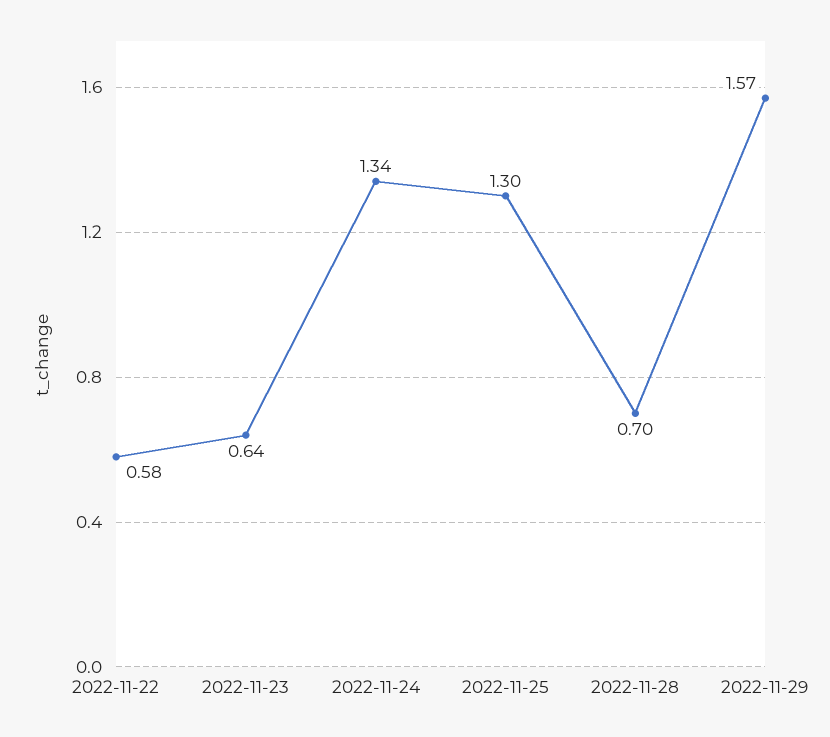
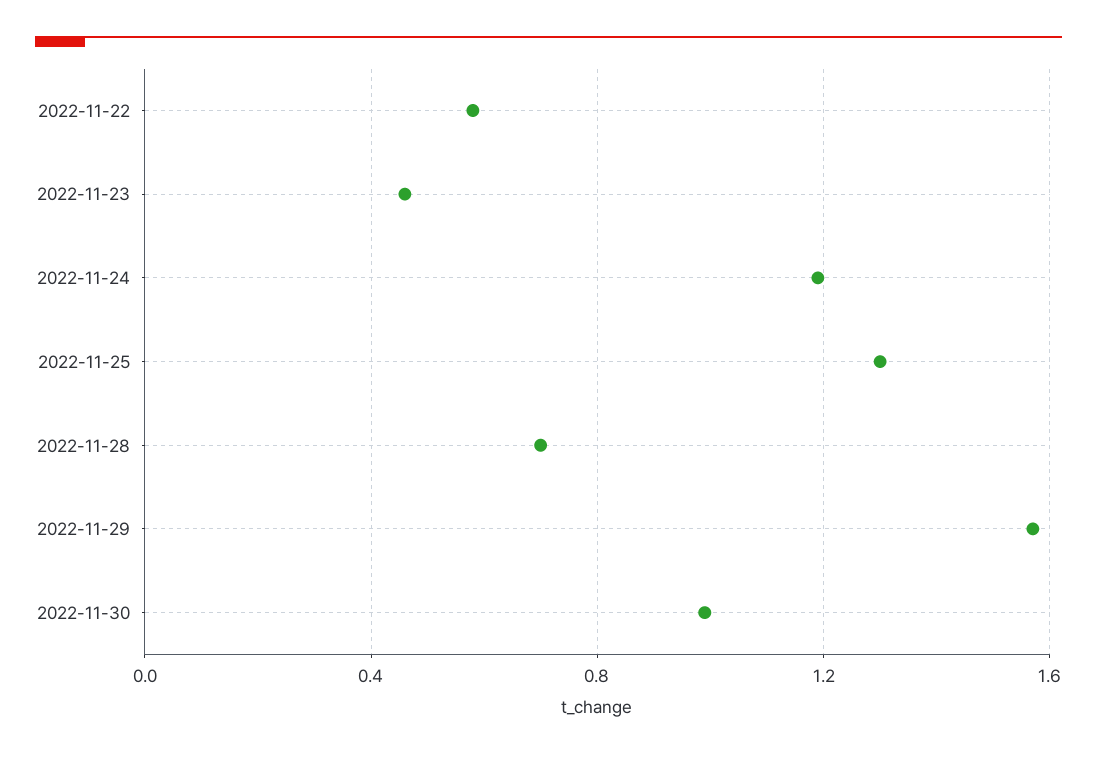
2022-11-23: 0.64 -> 0.45
2022-11-24: 1.34 -> 1.2
2022-11-30: none -> 1

